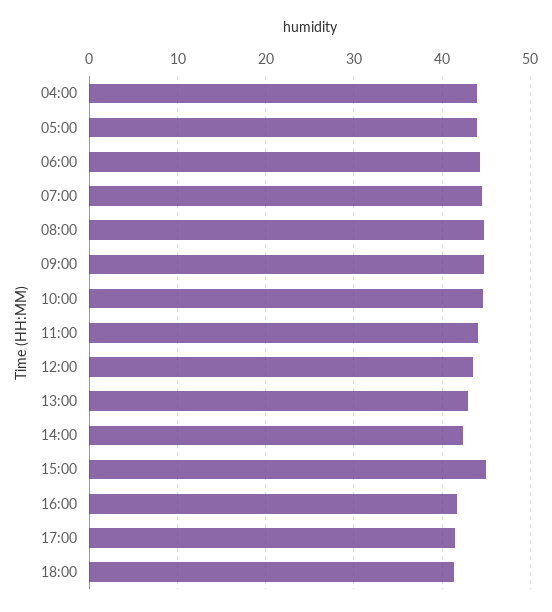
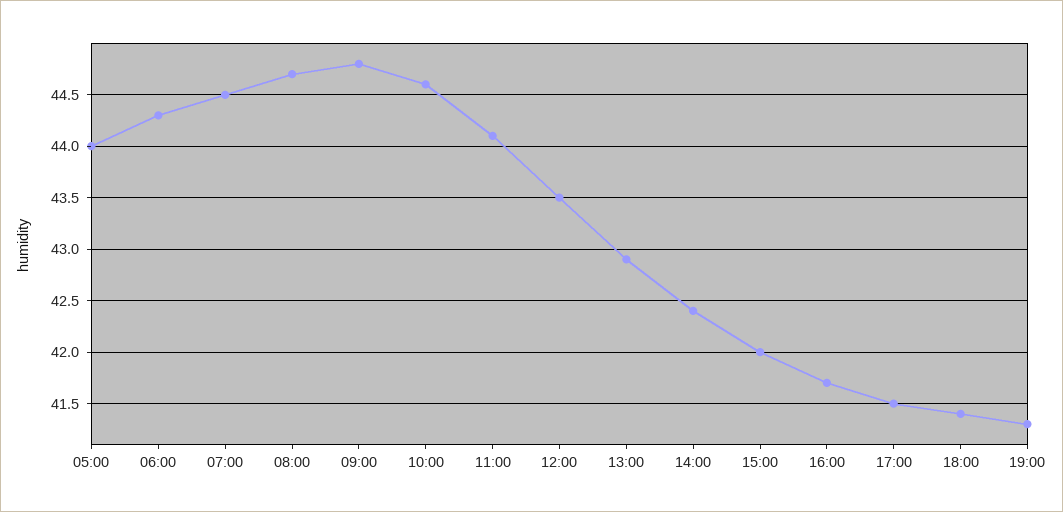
04:00: 44 -> none
15:00: 45 -> 42
19:00: none -> 41.3

